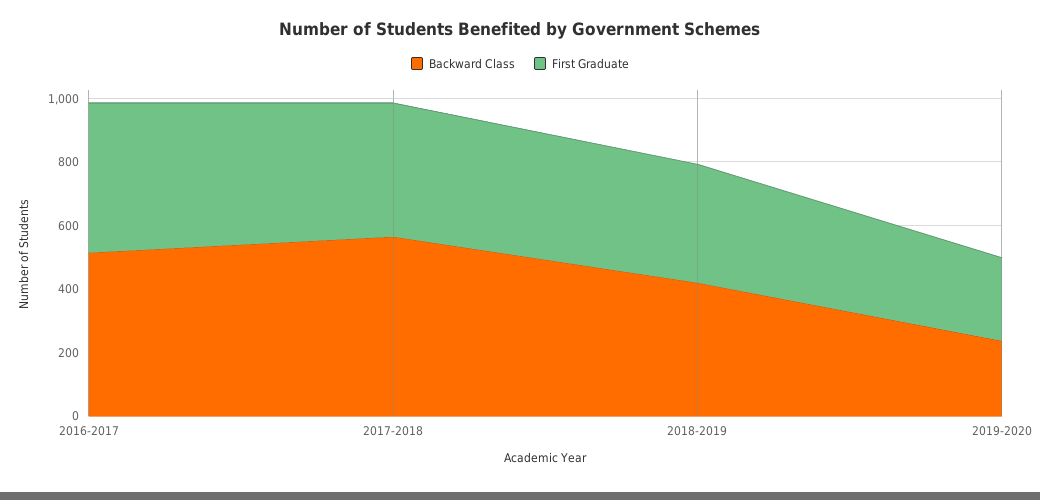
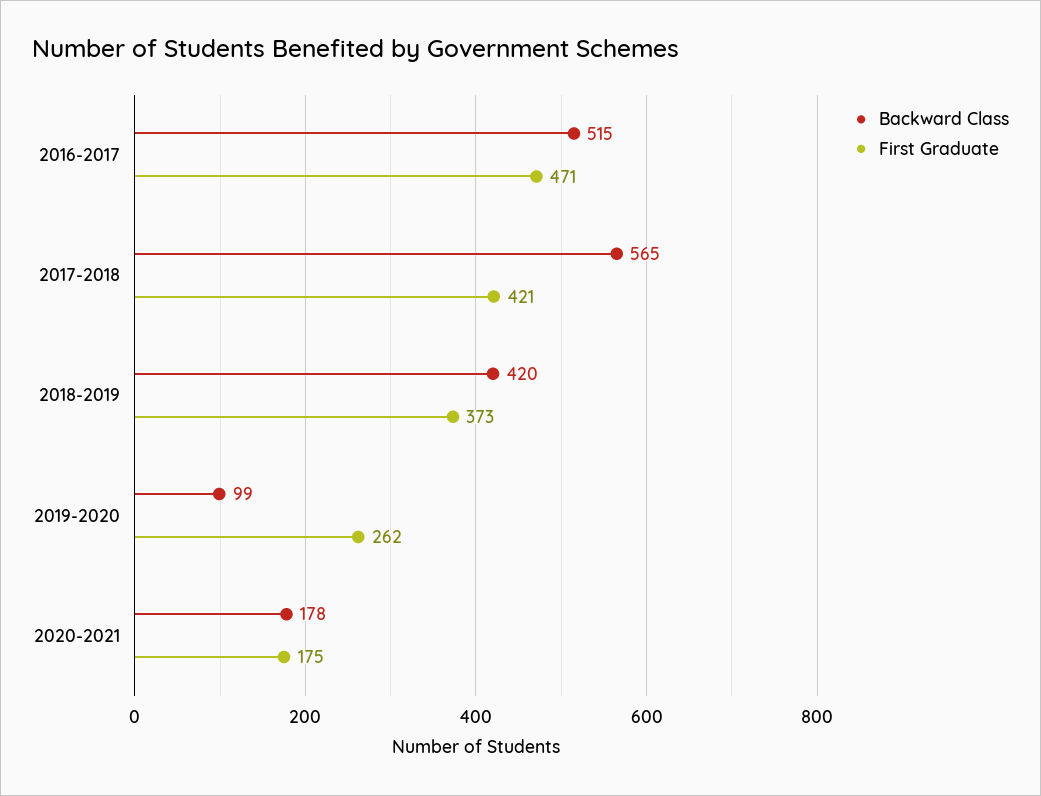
Backward Class, 2019-2020: 250 -> 99
Backward Class, 2020-2021: none -> 178
First Graduate, 2020-2021: none -> 175

